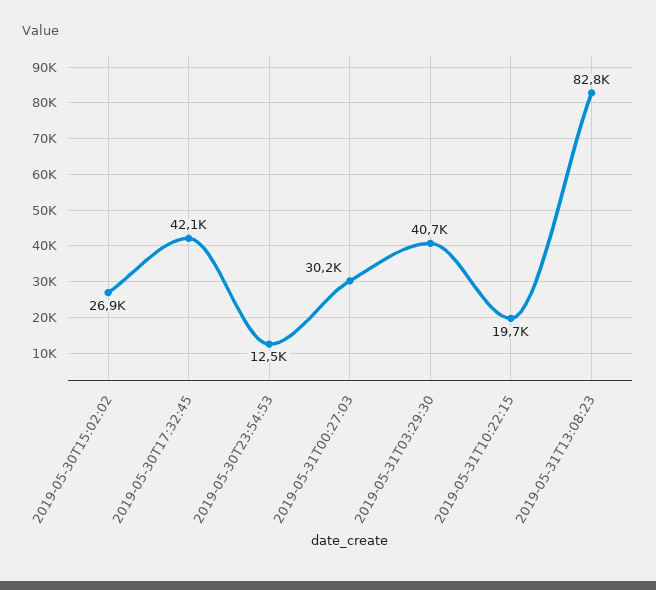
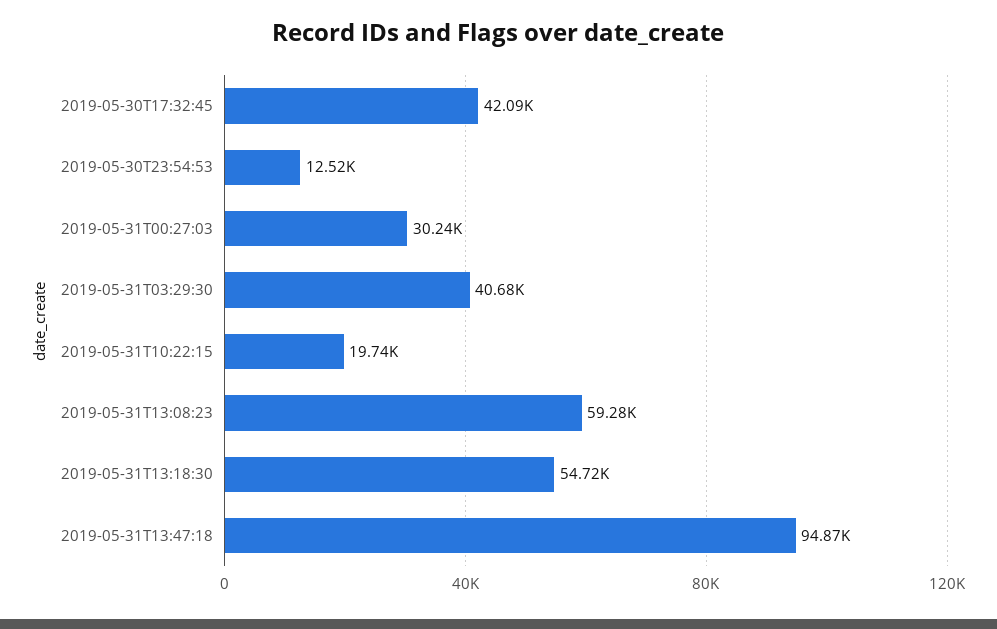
2019-05-30T15:02:02: 26900 -> none
2019-05-31T13:08:23: 82800 -> 59280
2019-05-31T13:18:30: none -> 54720
2019-05-31T13:47:18: none -> 94870

